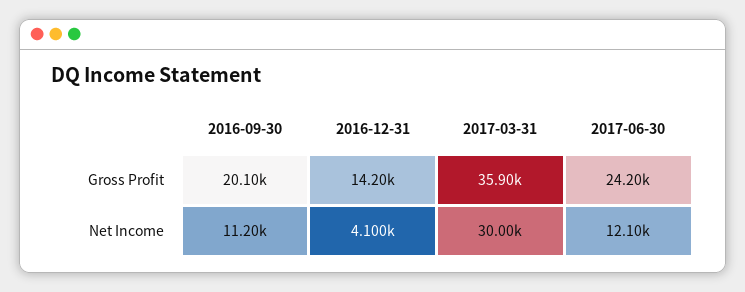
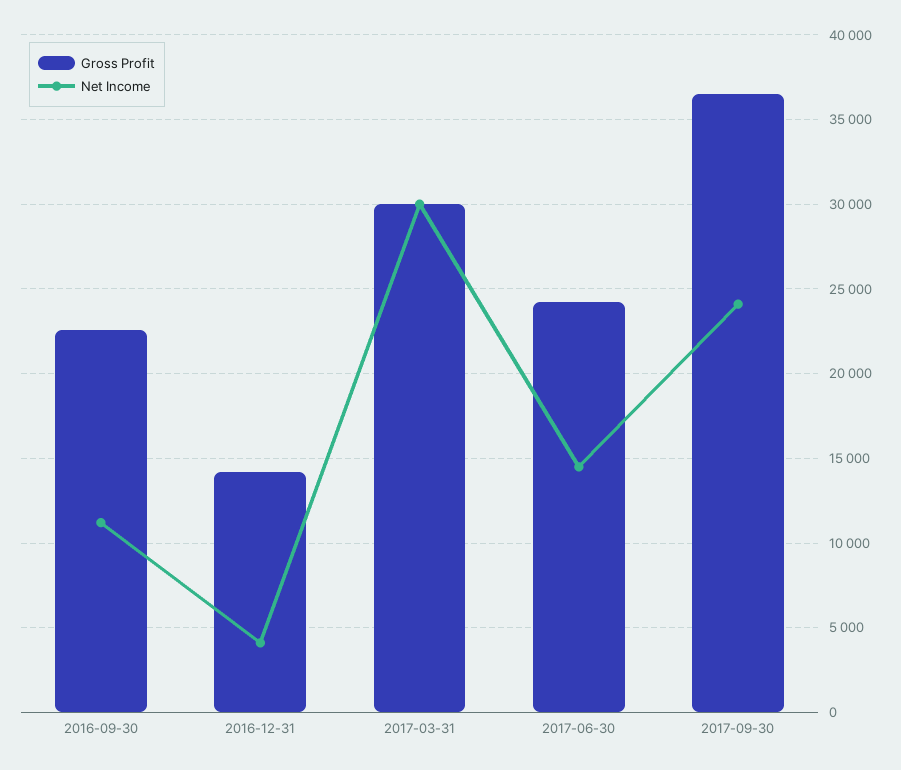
Gross Profit, 2016-09-30: 20100 -> 22500
Gross Profit, 2017-03-31: 35900 -> 30000
Net Income, 2017-06-30: 12100 -> 14500
Gross Profit, 2017-09-30: none -> 36500
Net Income, 2017-09-30: none -> 24000

